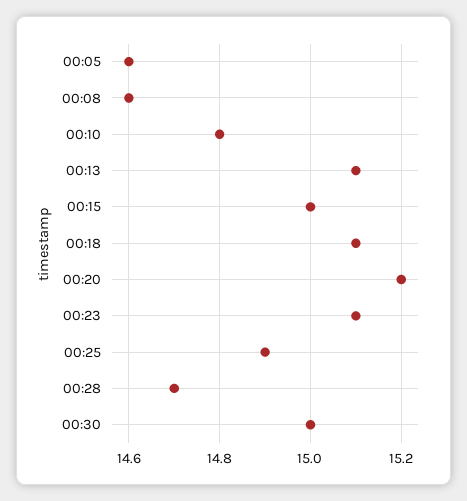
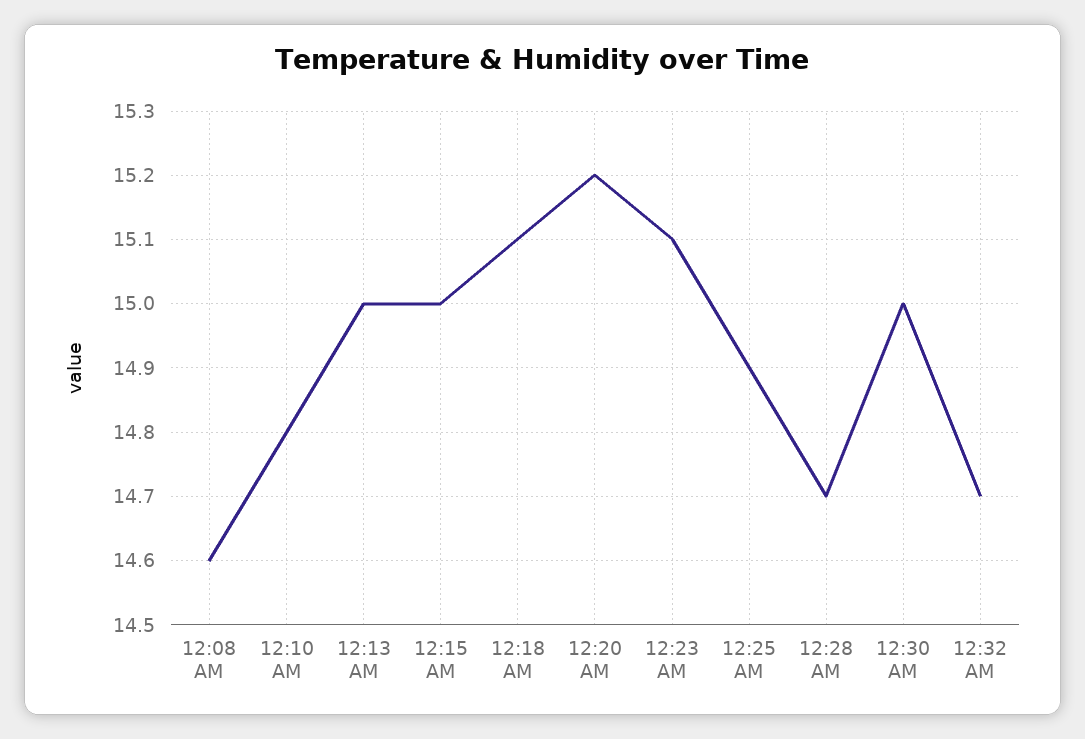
00:05: 14.6 -> none
00:13: 15.1 -> 15
12:32 AM: none -> 14.7

